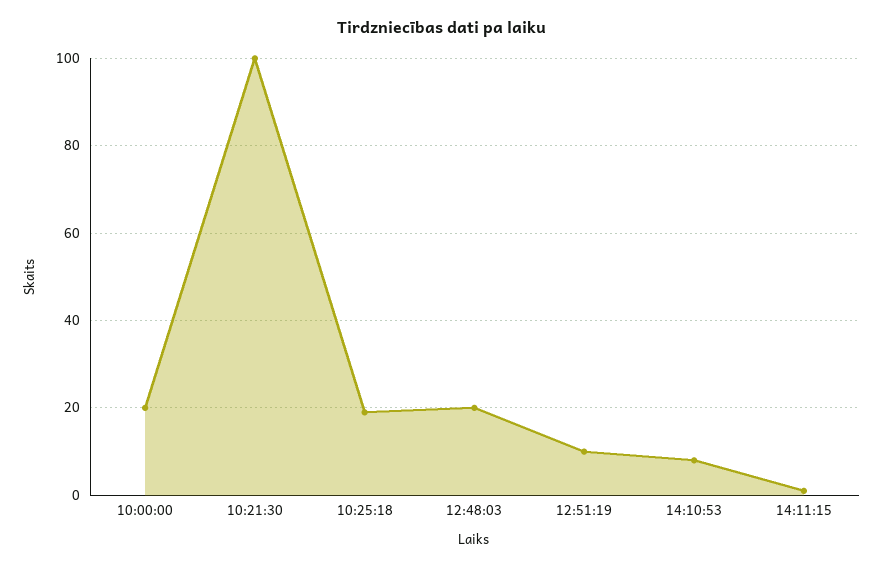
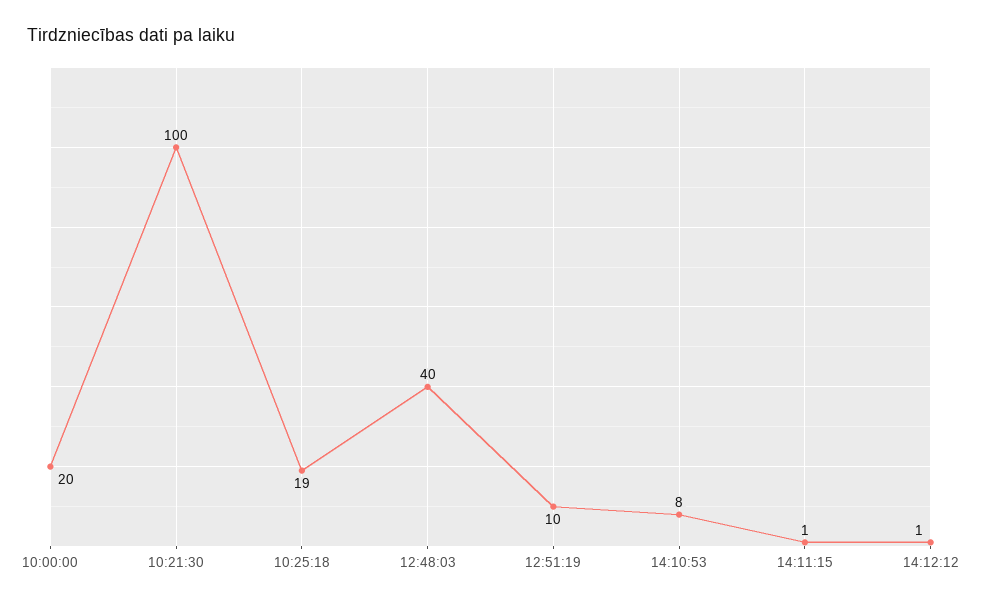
12:48:03: 20 -> 40
14:12:12: none -> 1

